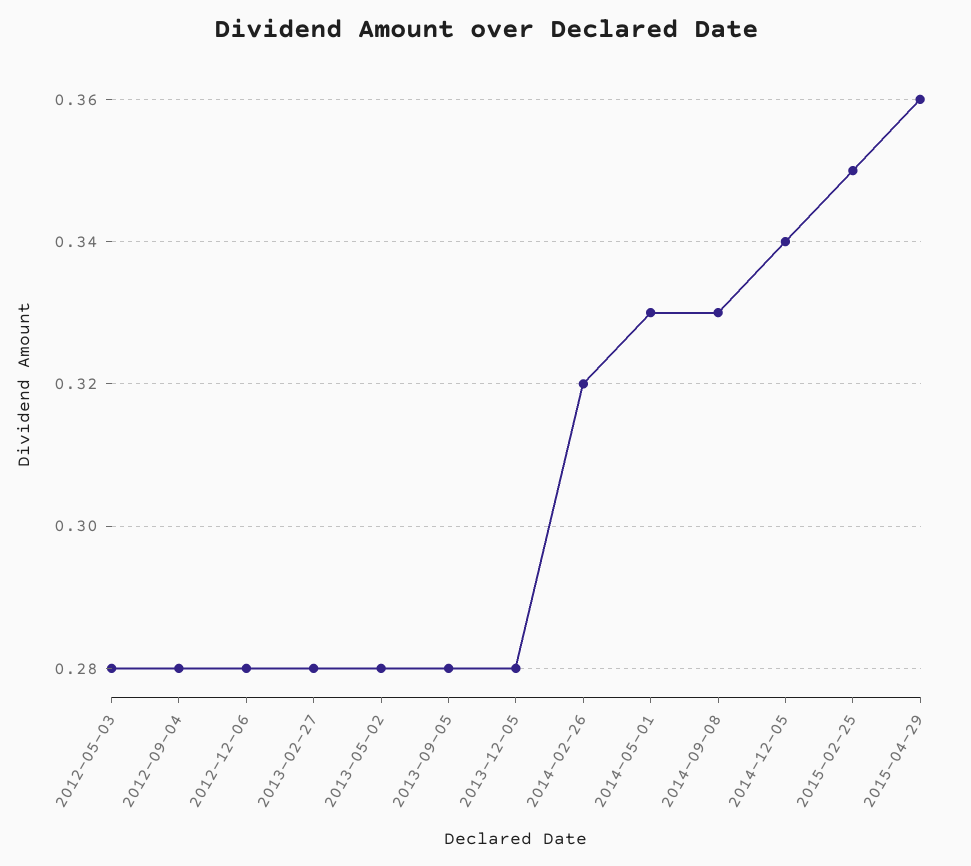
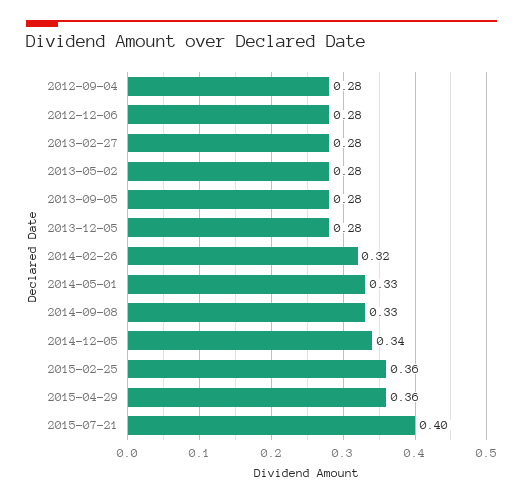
2012-05-03: 0.28 -> none
2015-02-25: 0.35 -> 0.36
2015-07-21: none -> 0.4

